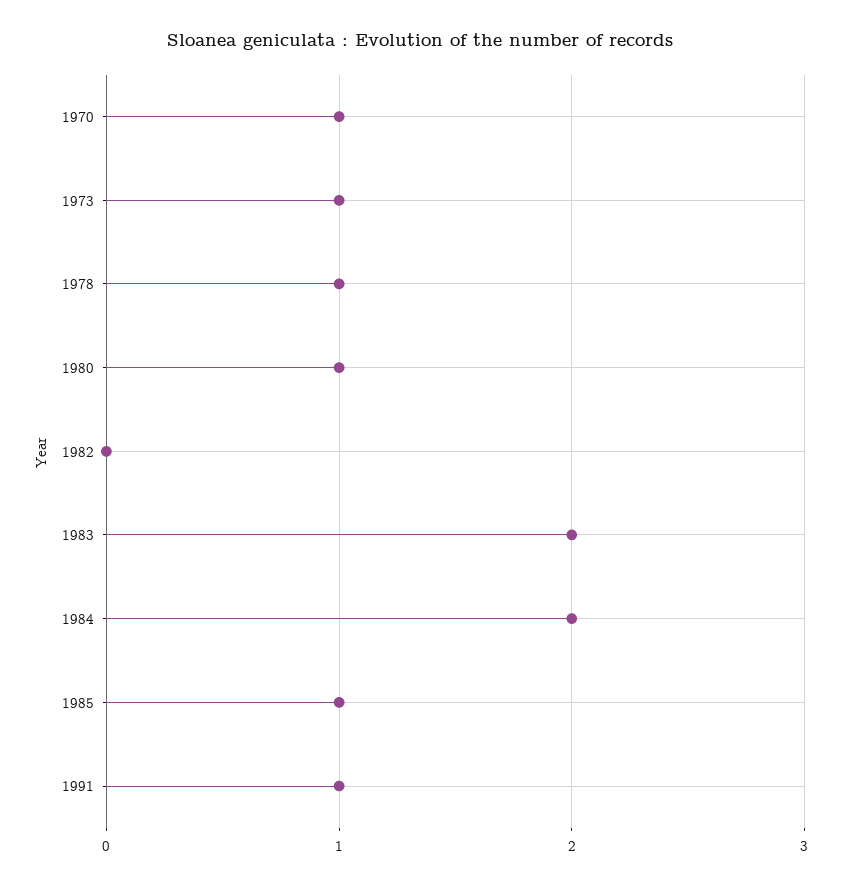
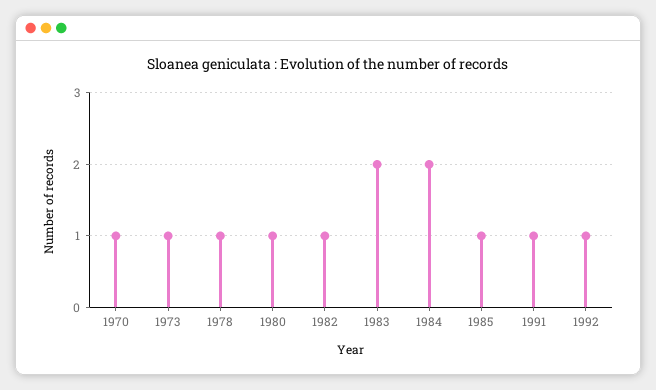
1982: 0 -> 1
1992: none -> 1

